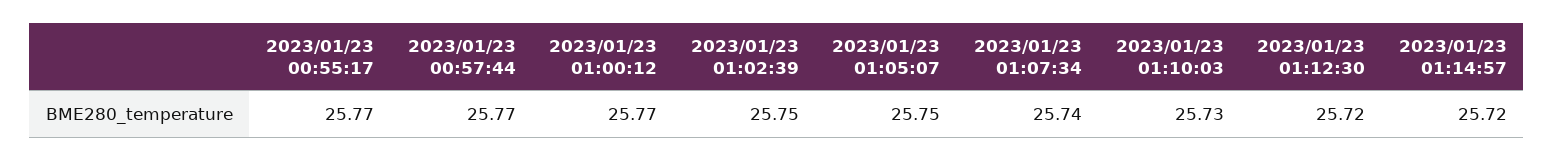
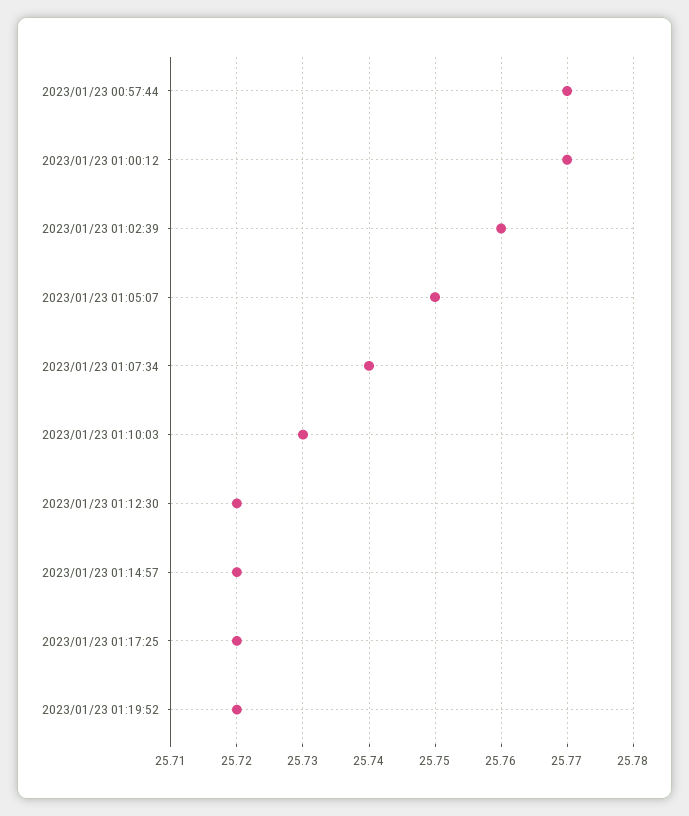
2023/01/23 00:55:17: 25.77 -> none
2023/01/23 01:02:39: 25.75 -> 25.76
2023/01/23 01:17:25: none -> 25.72
2023/01/23 01:19:52: none -> 25.72

